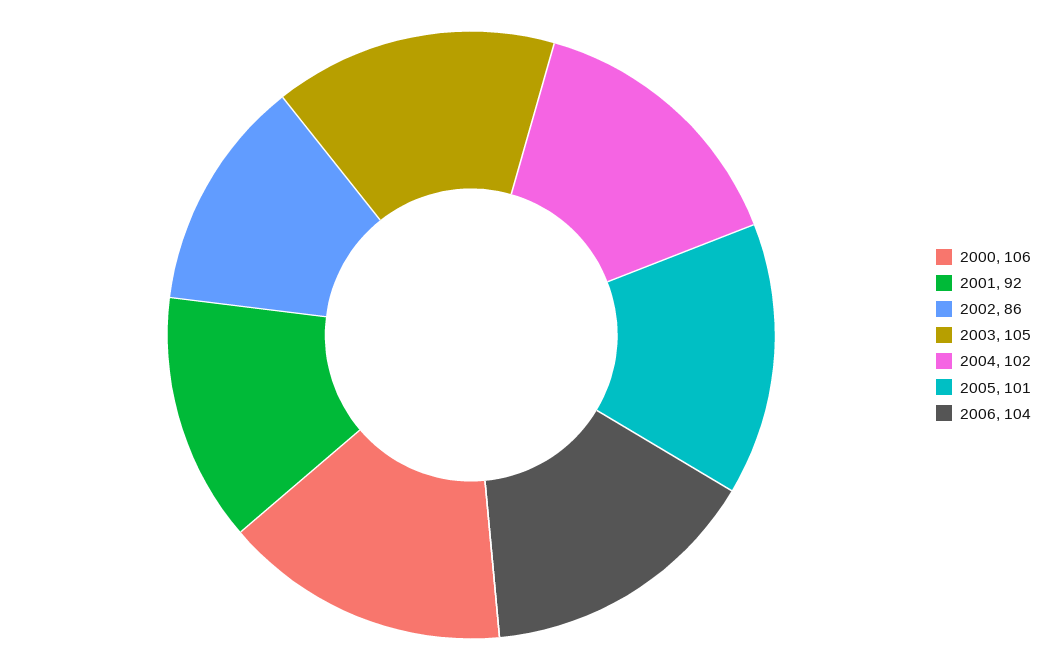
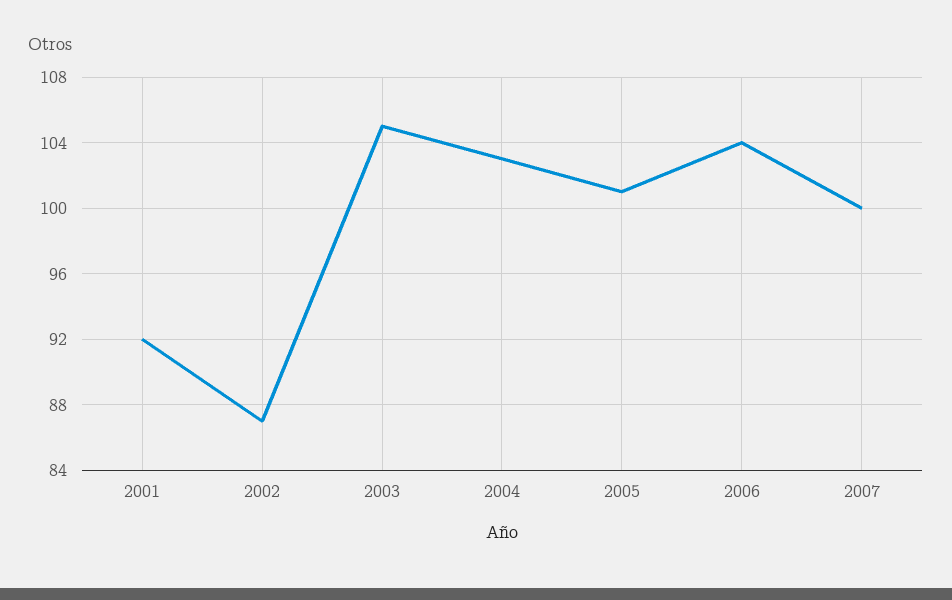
2000: 106 -> none
2002: 86 -> 87
2004: 102 -> 103
2007: none -> 100

